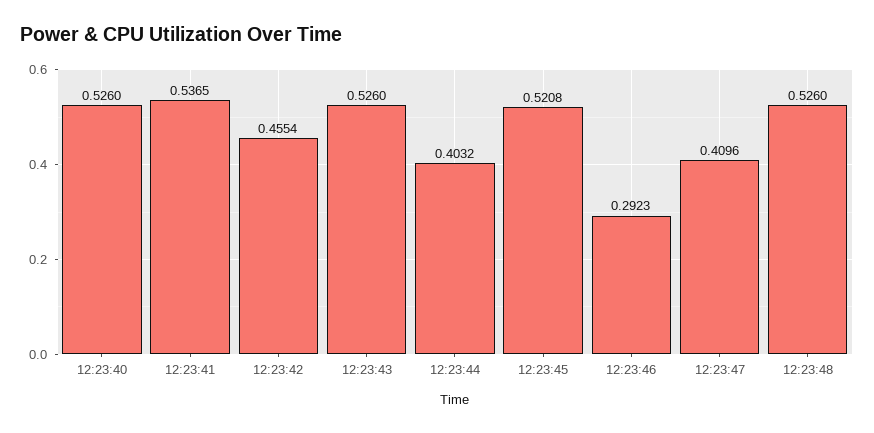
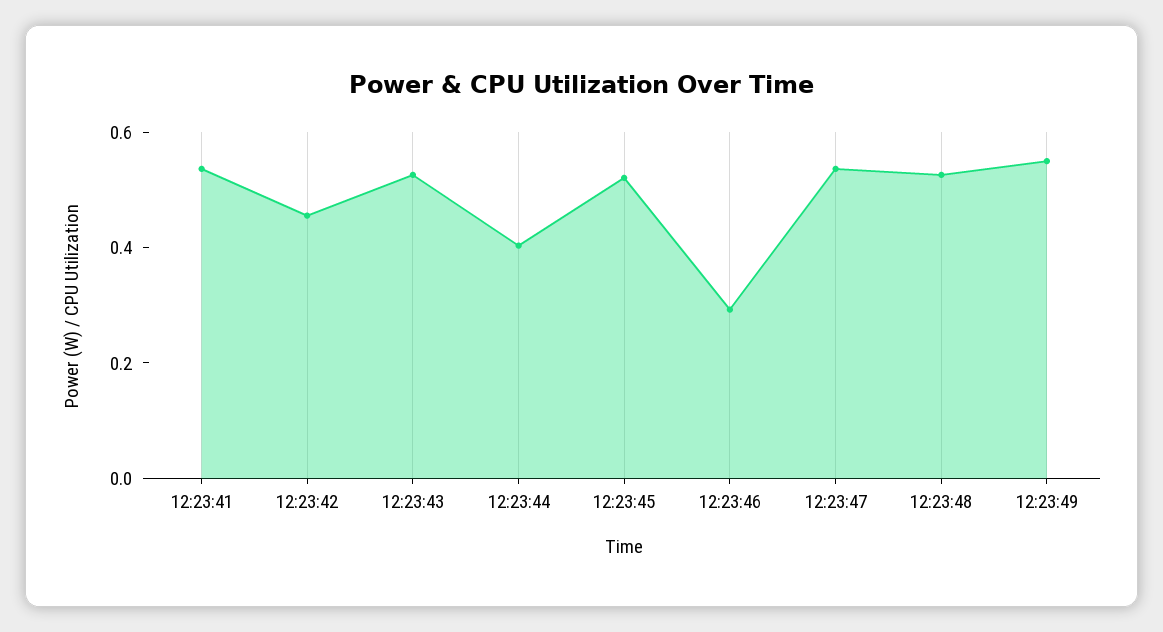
12:23:40: 0.526 -> none
12:23:47: 0.4096 -> 0.55
12:23:49: none -> 0.55

